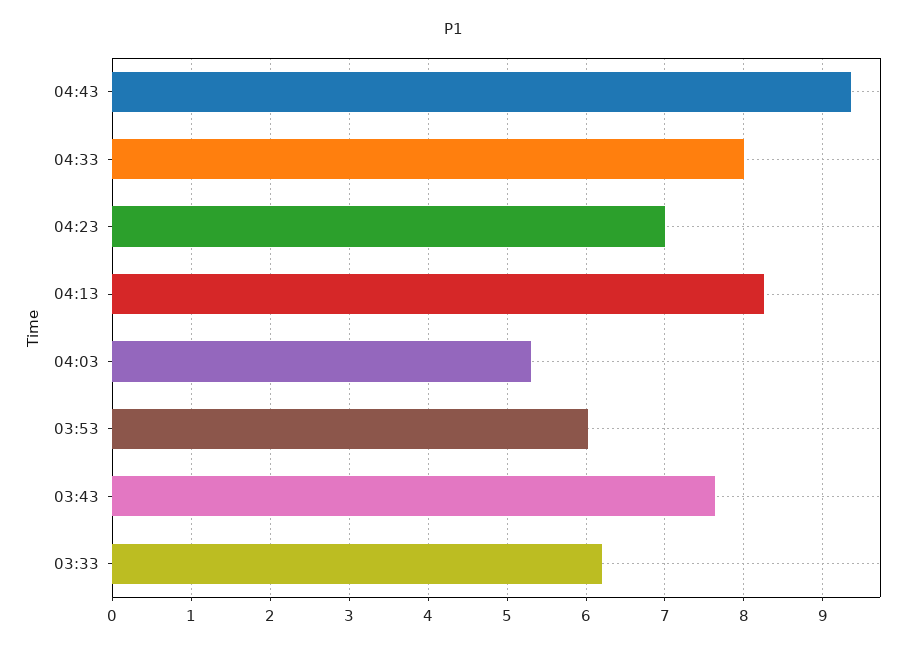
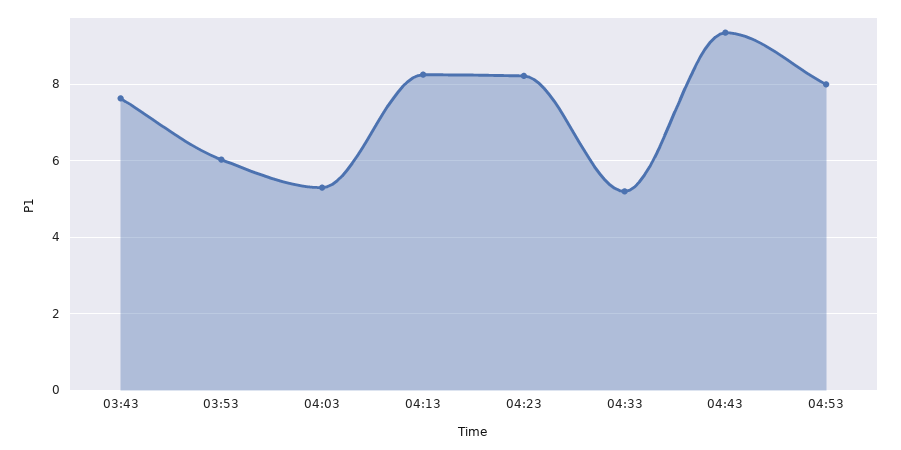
04:33: 8 -> 5.2
04:23: 7 -> 8.2
03:33: 6.2 -> none
04:53: none -> 8

